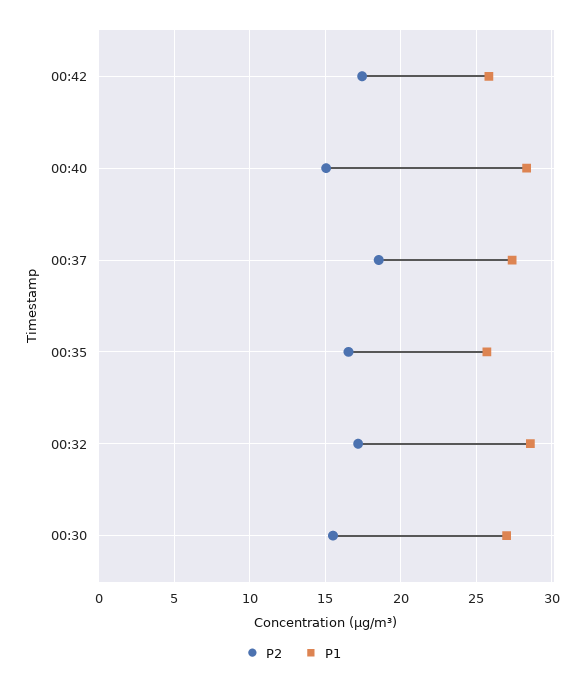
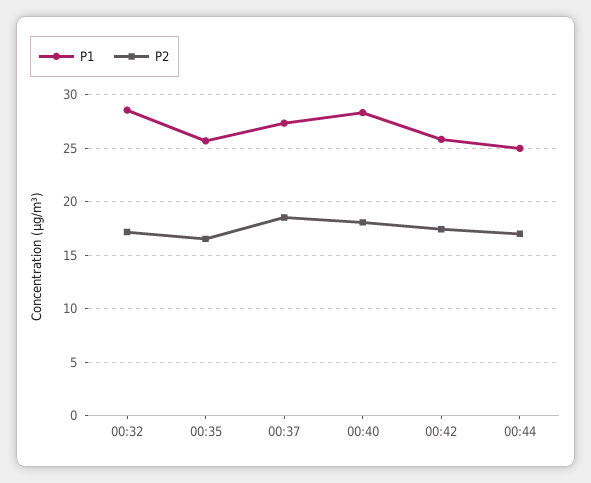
P2, 00:40: 15 -> 18
P2, 00:30: 15.5 -> none
P1, 00:30: 27 -> none
P1, 00:44: none -> 25
P2, 00:44: none -> 17

